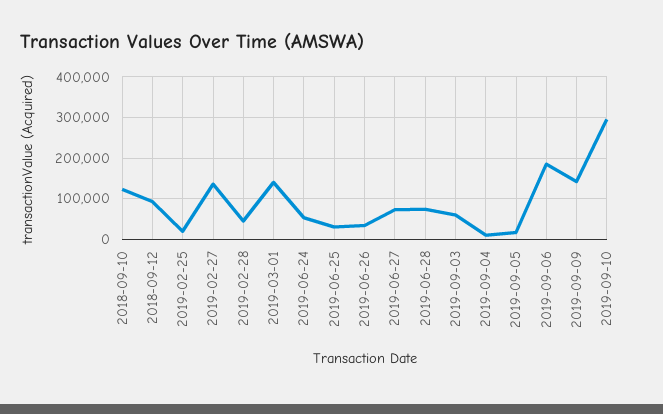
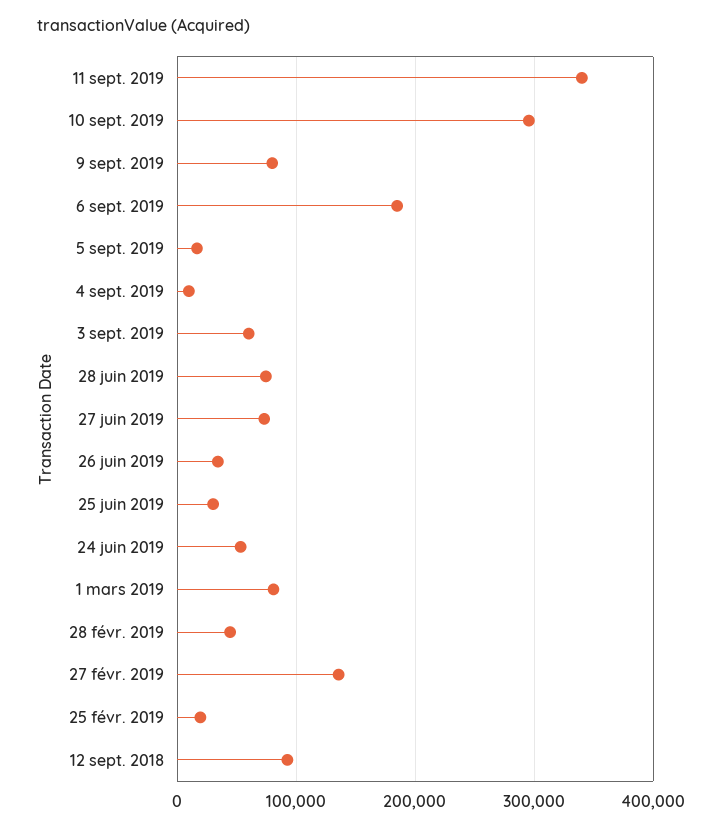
2018-09-10: 120000 -> none
2019-03-01: 140000 -> 80000
2019-09-09: 140000 -> 80000
11 sept. 2019: none -> 340000

